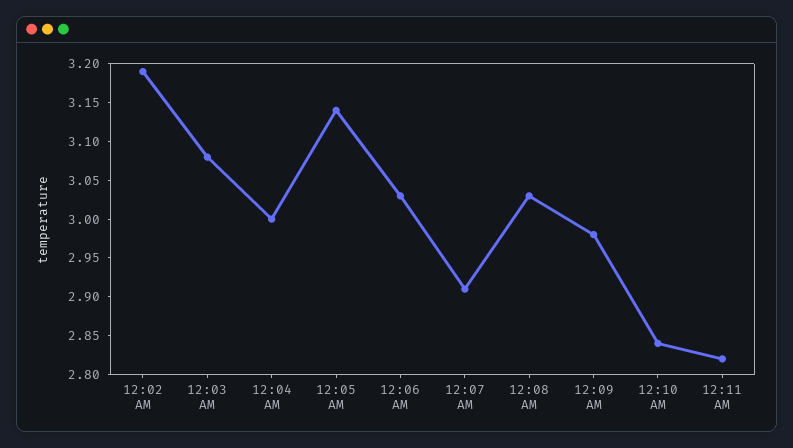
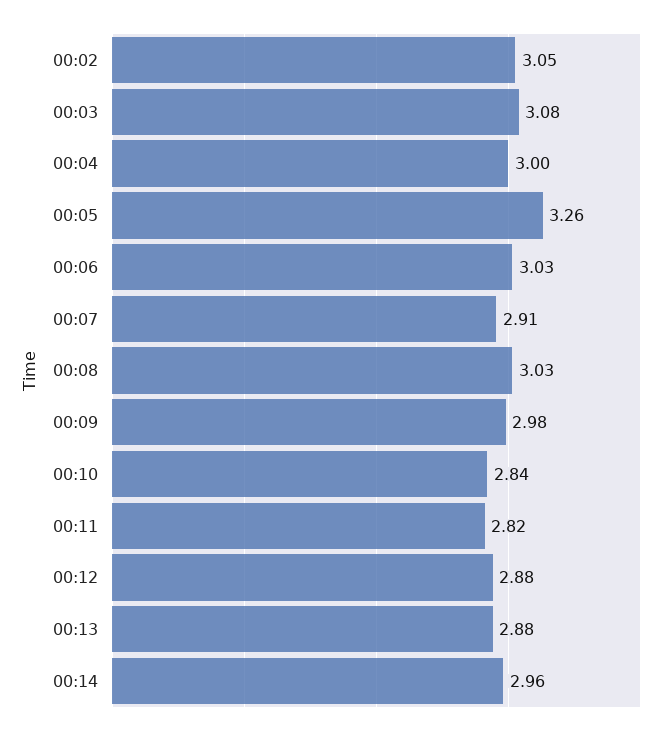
12:02 AM: 3.2 -> 3.05
12:05 AM: 3.15 -> 3.26
00:12: none -> 2.88
00:13: none -> 2.88
00:14: none -> 2.96

